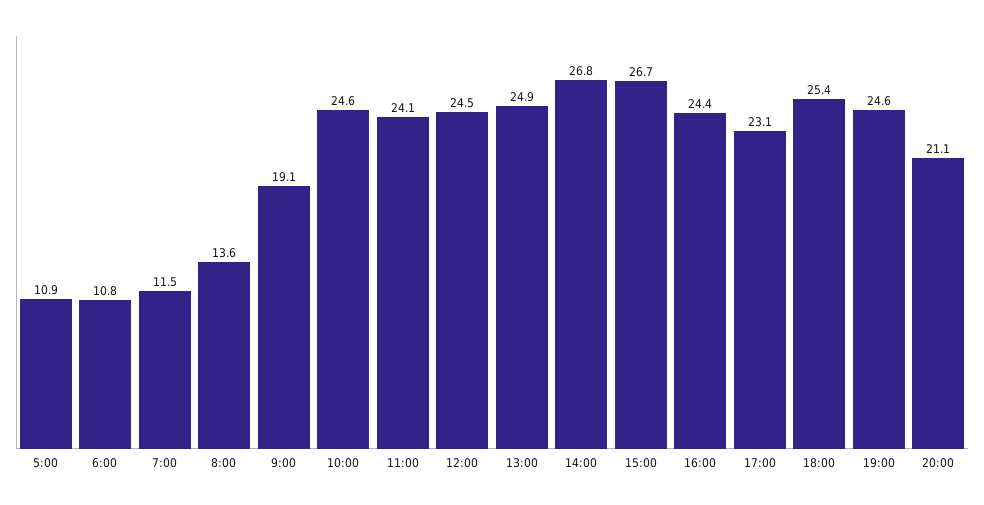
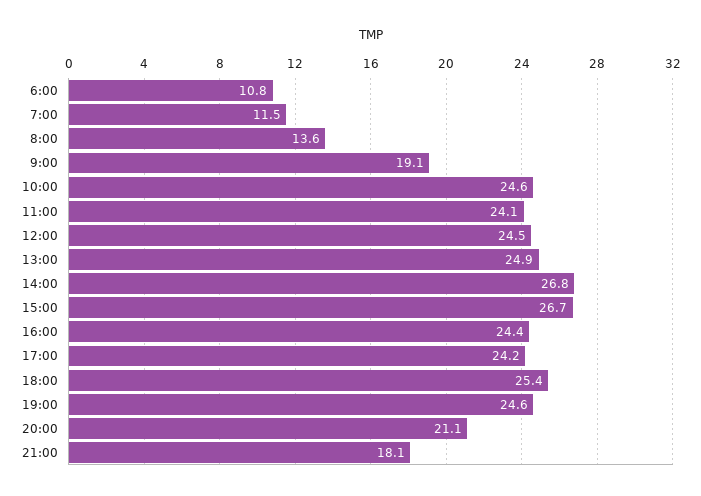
5:00: 10.9 -> none
17:00: 23.1 -> 24.2
21:00: none -> 18.1

